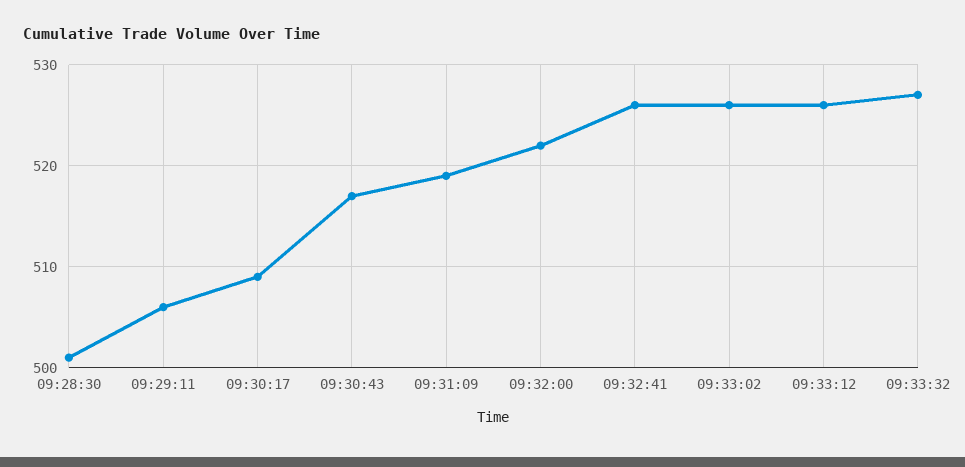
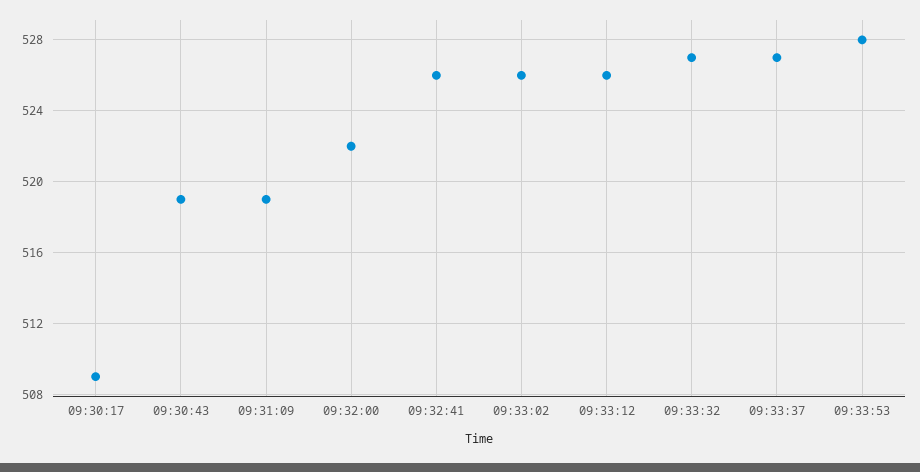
09:28:30: 501 -> none
09:29:11: 506 -> none
09:30:43: 517 -> 519
09:33:37: none -> 527
09:33:53: none -> 528

